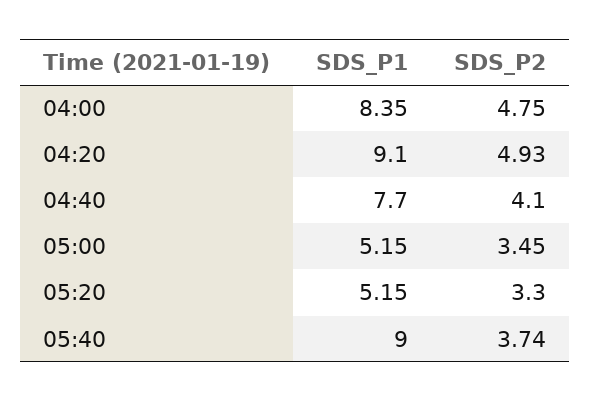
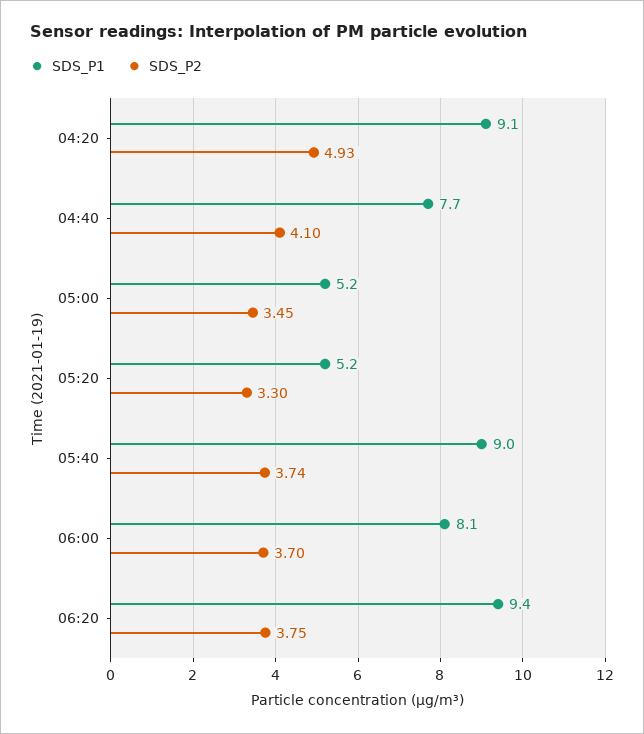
SDS_P1, 04:00: 8.35 -> none
SDS_P2, 04:00: 4.75 -> none
SDS_P1, 06:00: none -> 8.1
SDS_P2, 06:00: none -> 3.7
SDS_P1, 06:20: none -> 9.4
SDS_P2, 06:20: none -> 3.75

